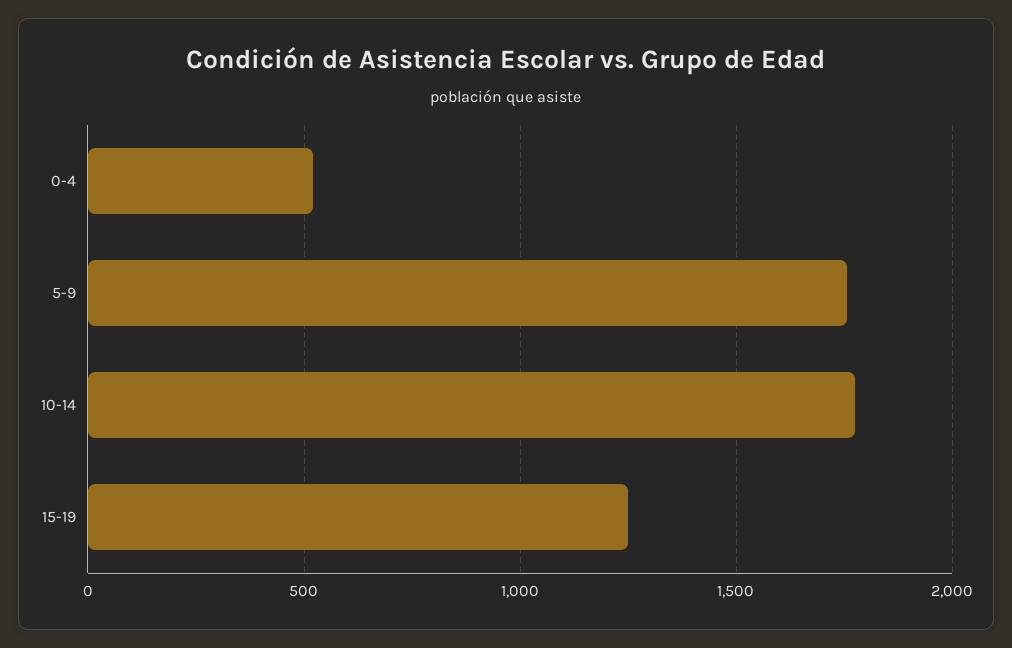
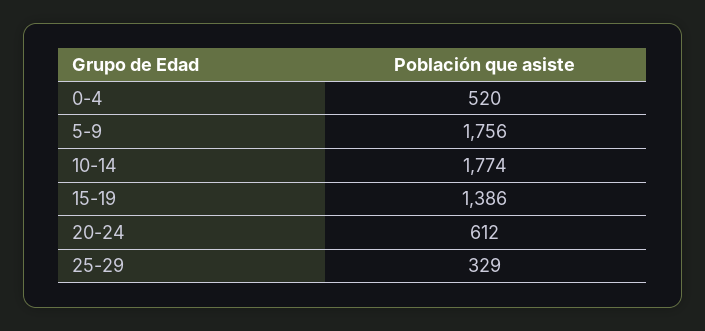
15-19: 1250 -> 1386
20-24: none -> 612
25-29: none -> 329

